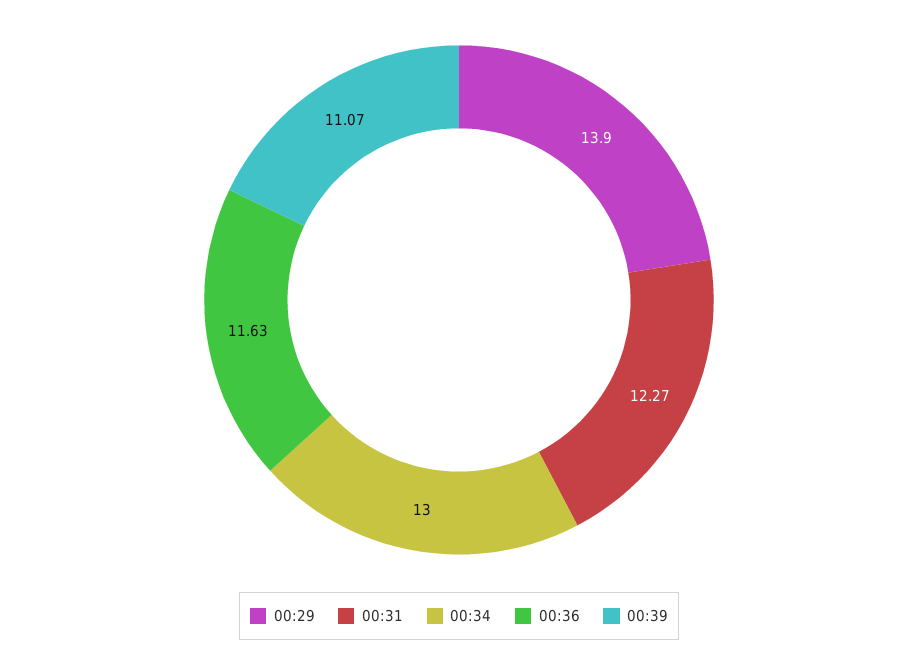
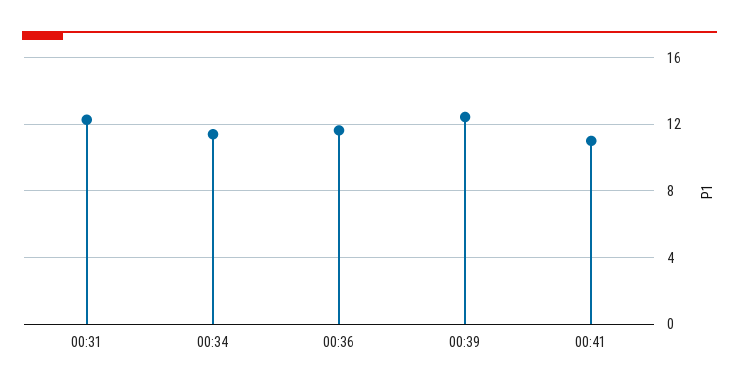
00:29: 13.9 -> none
00:34: 13 -> 11.5
00:39: 11.07 -> 12.5
00:41: none -> 11

